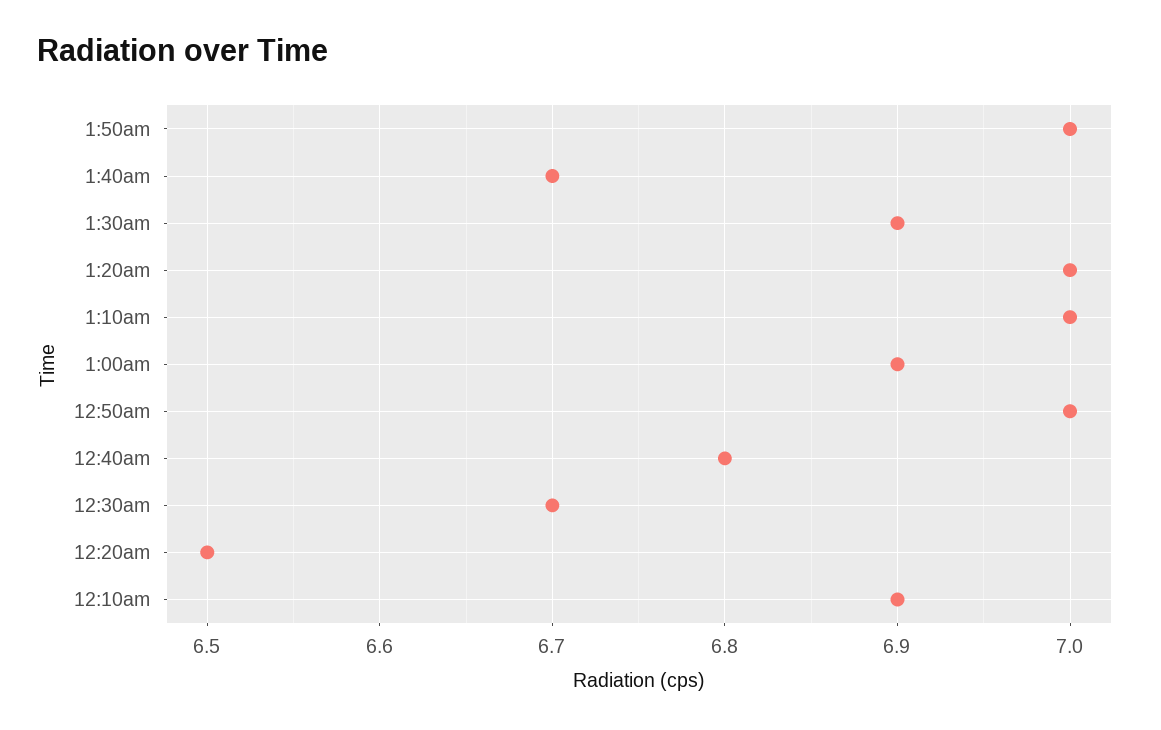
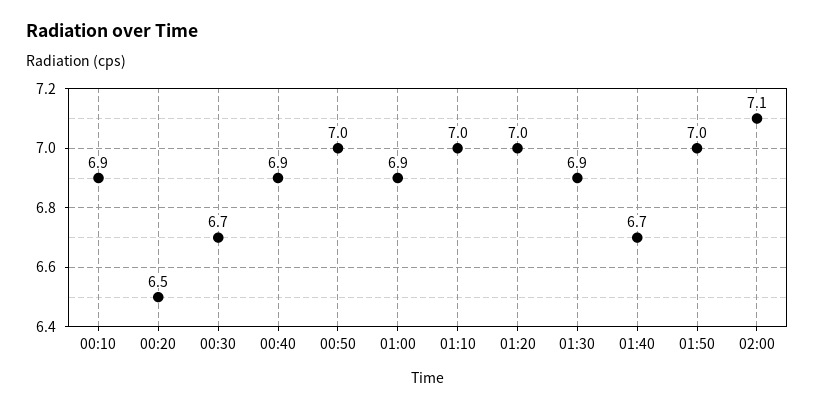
12:40am: 6.8 -> 6.9
02:00: none -> 7.1

